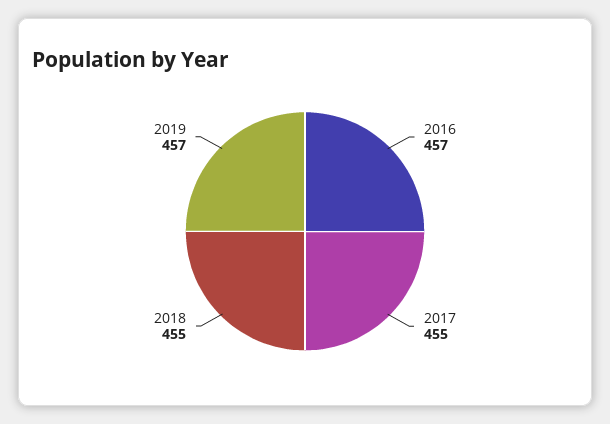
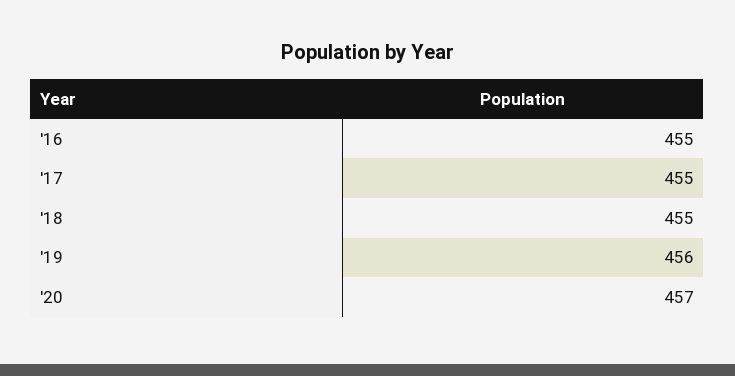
2016: 457 -> 455
2019: 457 -> 456
'20: none -> 457

